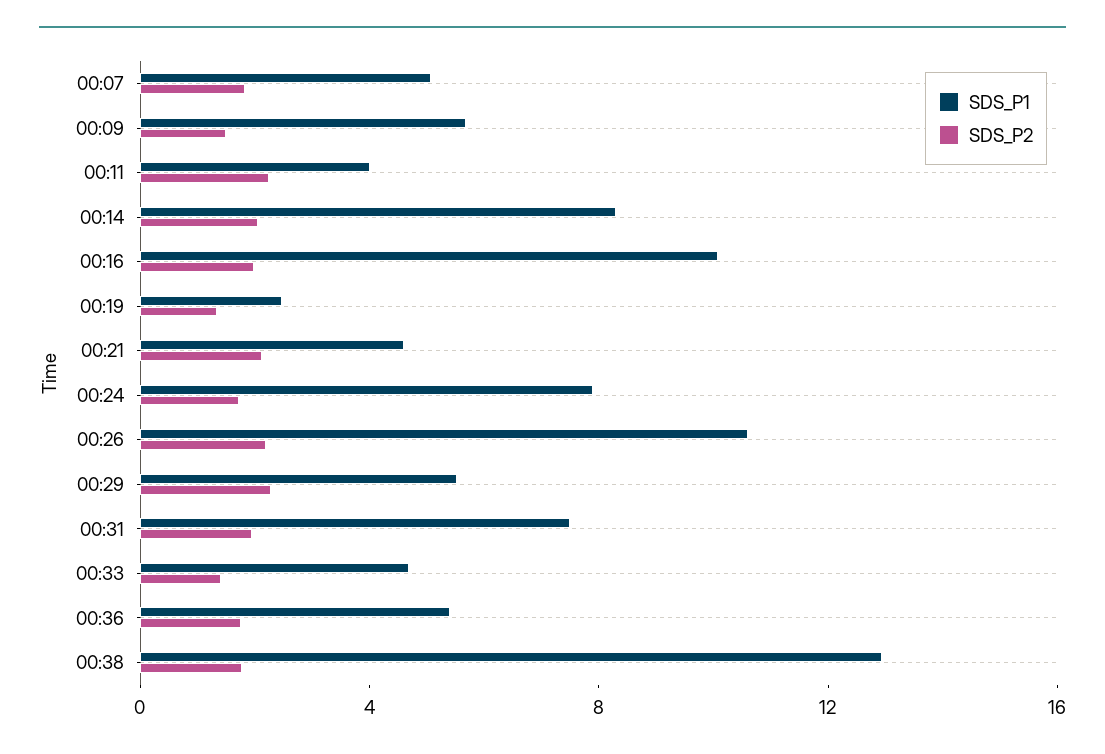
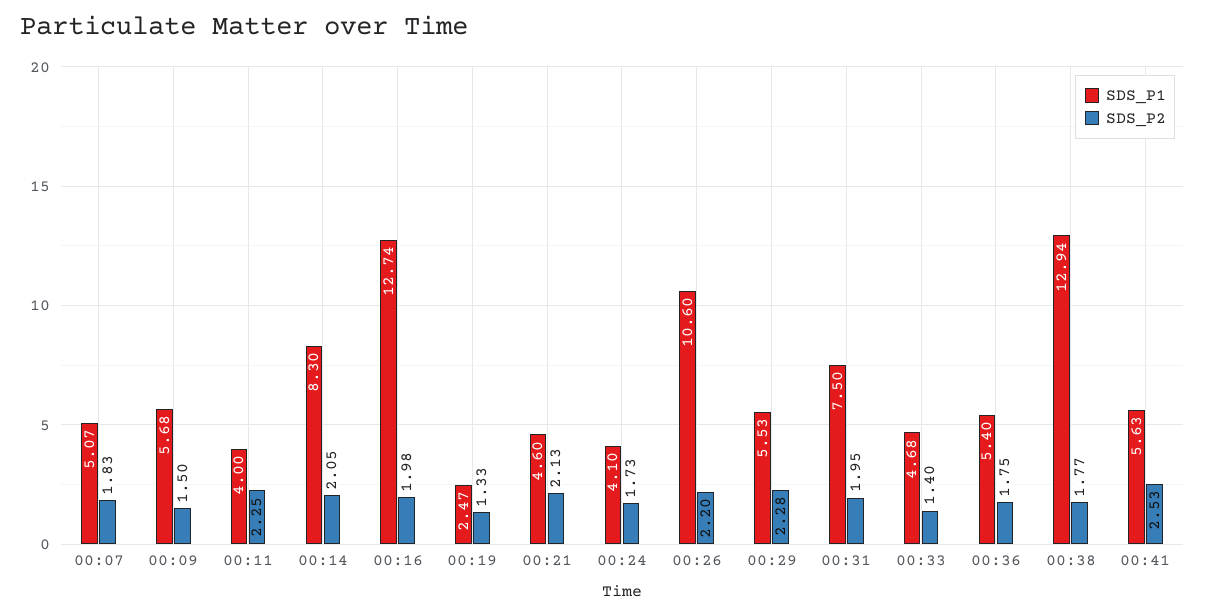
SDS_P1, 00:16: 10 -> 12.74
SDS_P1, 00:24: 8 -> 4.1
SDS_P1, 00:41: none -> 5.63
SDS_P2, 00:41: none -> 2.53

